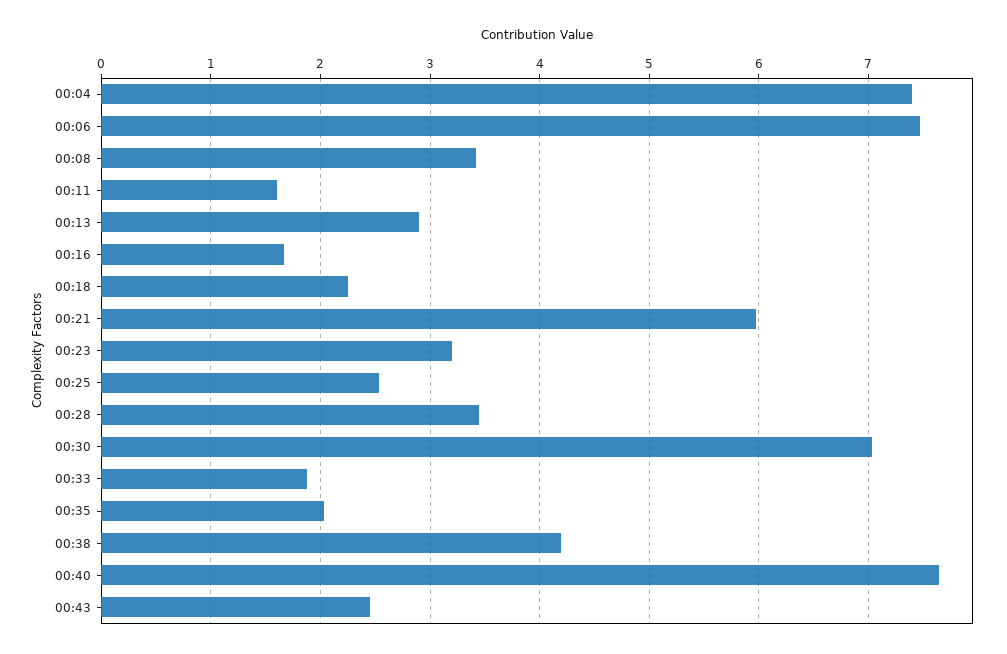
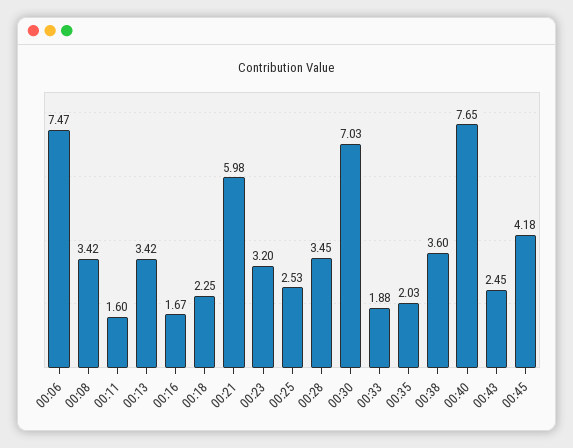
00:04: 7.4 -> none
00:13: 2.9 -> 3.42
00:38: 4.2 -> 3.6
00:45: none -> 4.18

